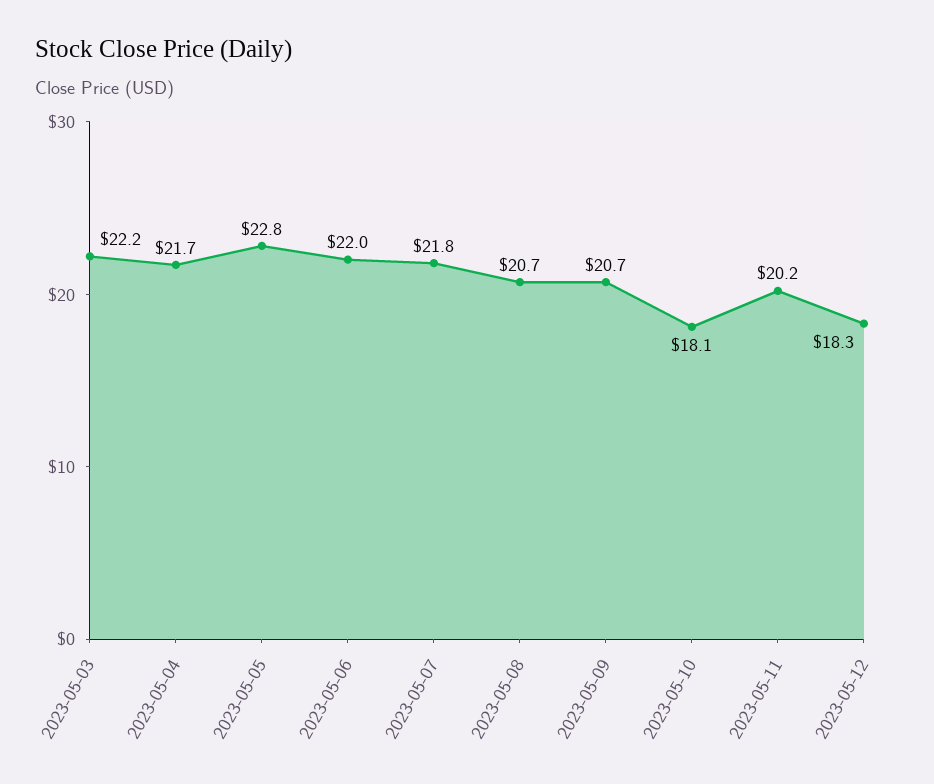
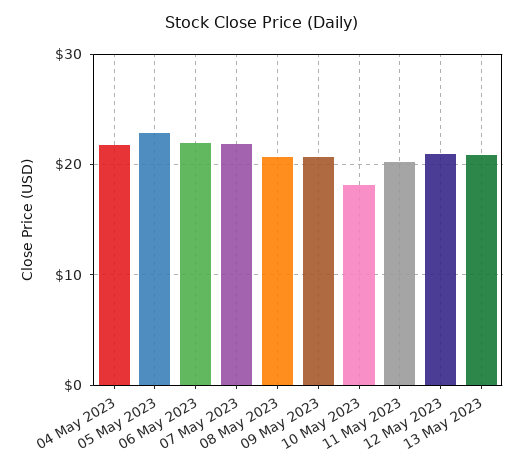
2023-05-03: 22.2 -> none
2023-05-12: 18.3 -> 21
13 May 2023: none -> 21

